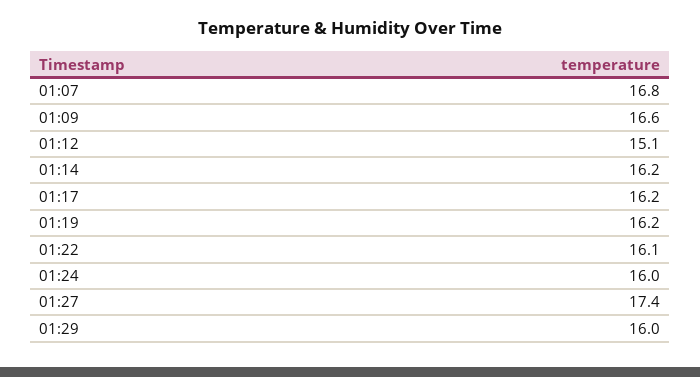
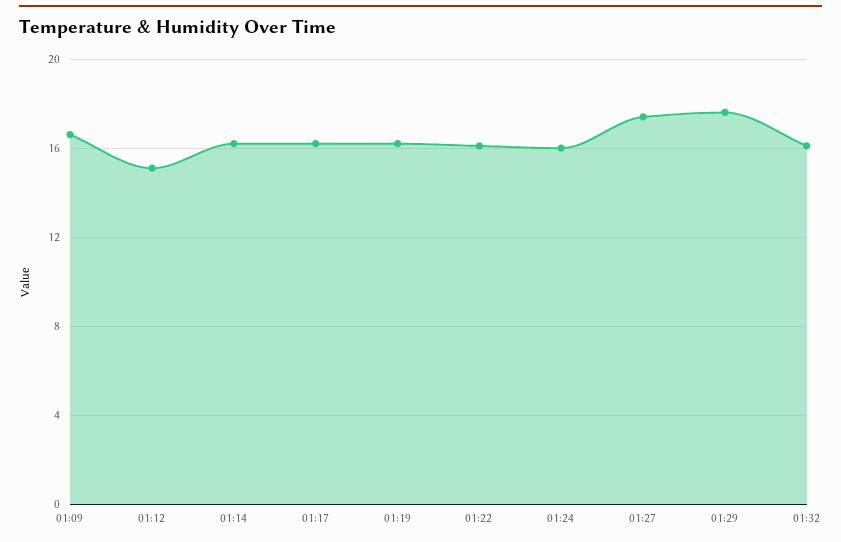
01:07: 16.8 -> none
01:29: 16 -> 17.5
01:32: none -> 16

